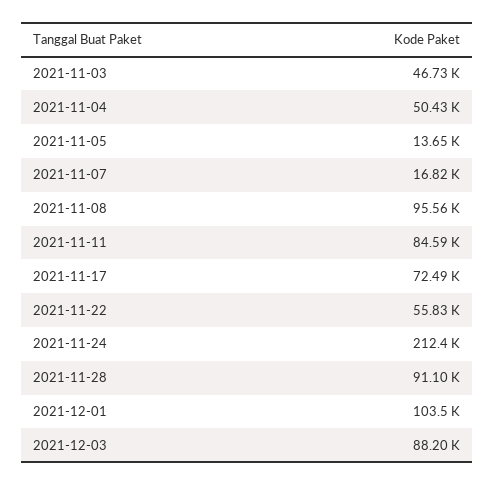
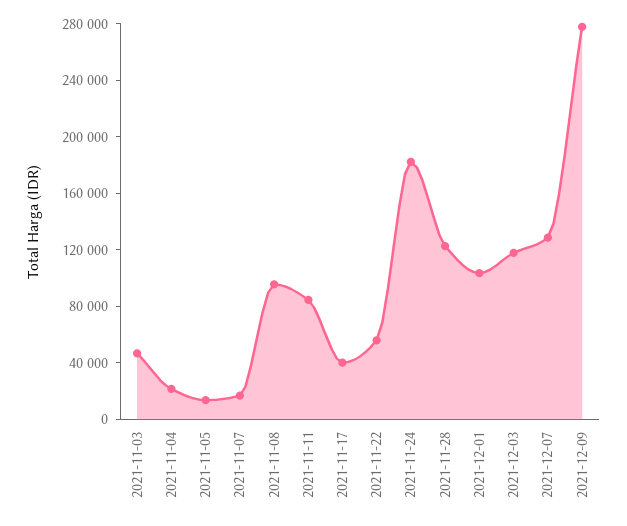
2021-11-04: 50430 -> 20000
2021-11-17: 72490 -> 40000
2021-11-24: 212400 -> 180000
2021-11-28: 91100 -> 120000
2021-12-03: 88200 -> 120000
2021-12-07: none -> 130000
2021-12-09: none -> 280000

